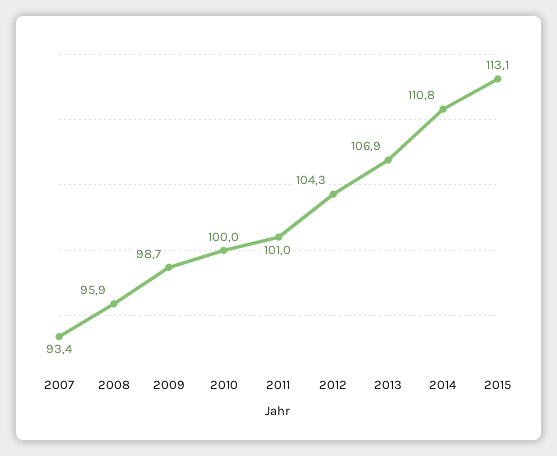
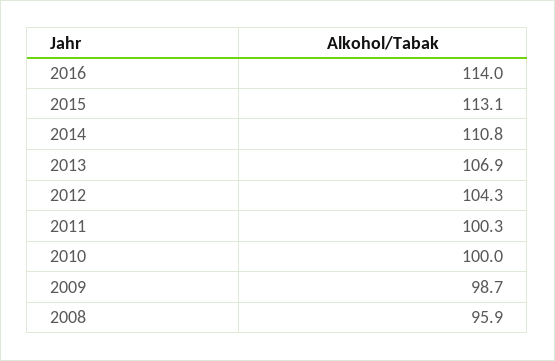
2007: 93.4 -> none
2011: 101 -> 100.3
2016: none -> 114

